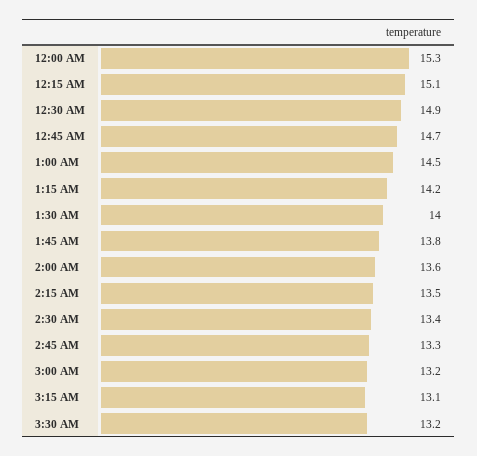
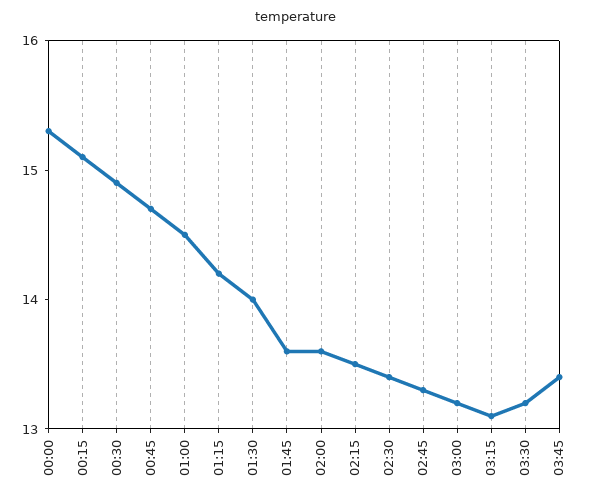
1:45 AM: 13.8 -> 13.6
03:45: none -> 13.4

